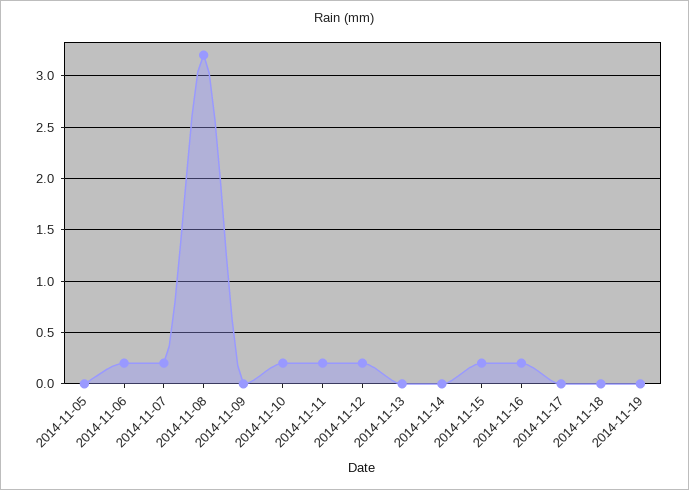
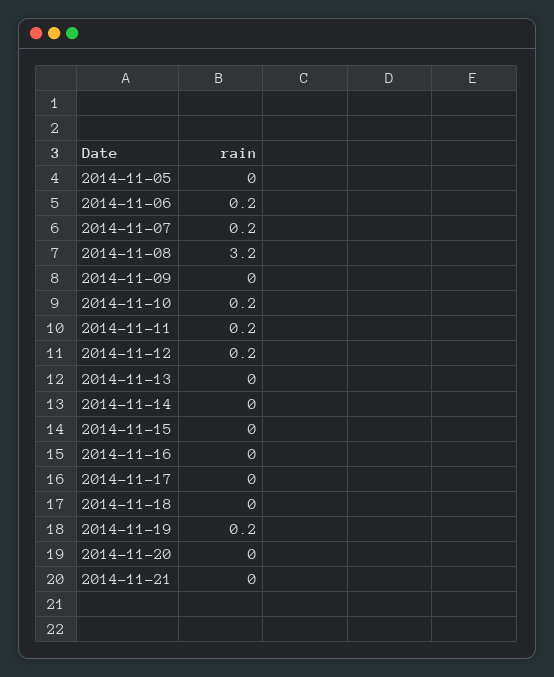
2014-11-15: 0.2 -> 0
2014-11-16: 0.2 -> 0
2014-11-19: 0 -> 0.2
2014-11-20: none -> 0
2014-11-21: none -> 0

